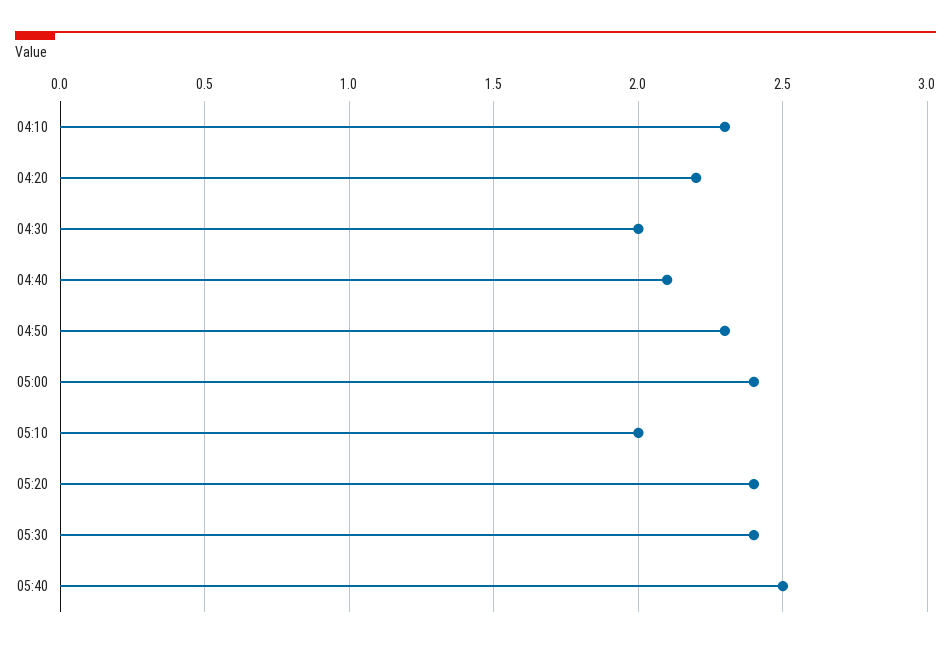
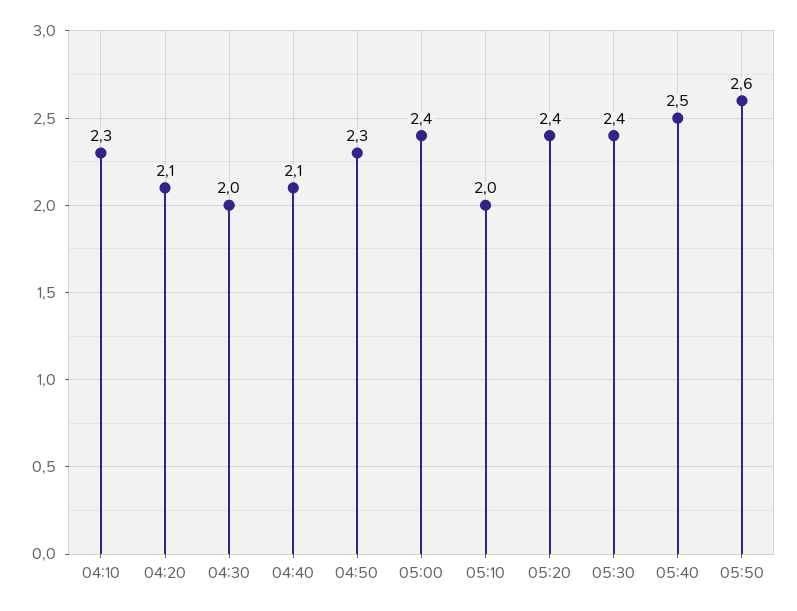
04:20: 2.2 -> 2.1
05:50: none -> 2.6

